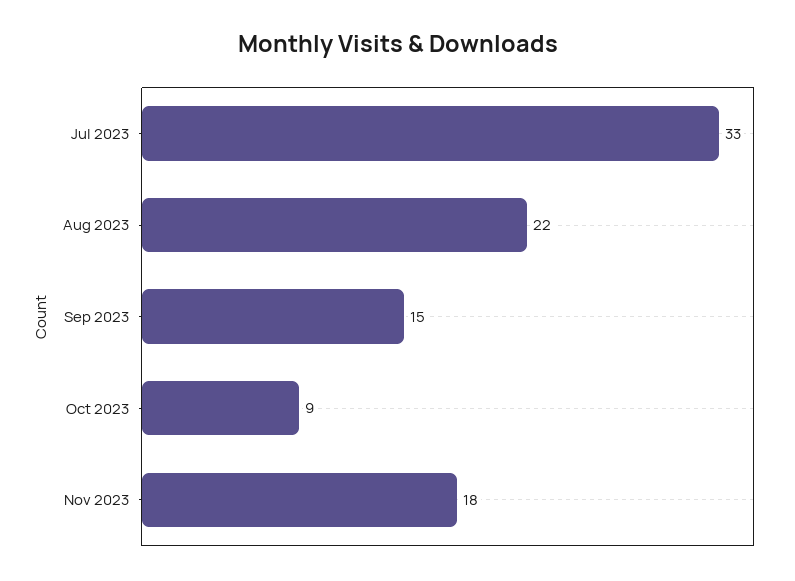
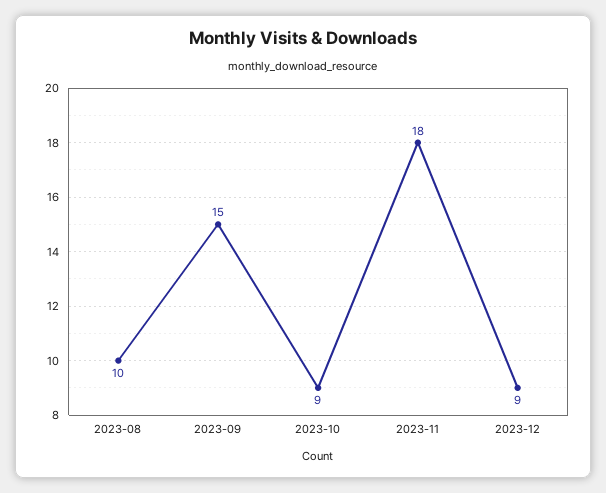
Jul 2023: 33 -> none
Aug 2023: 22 -> 10
2023-12: none -> 9

